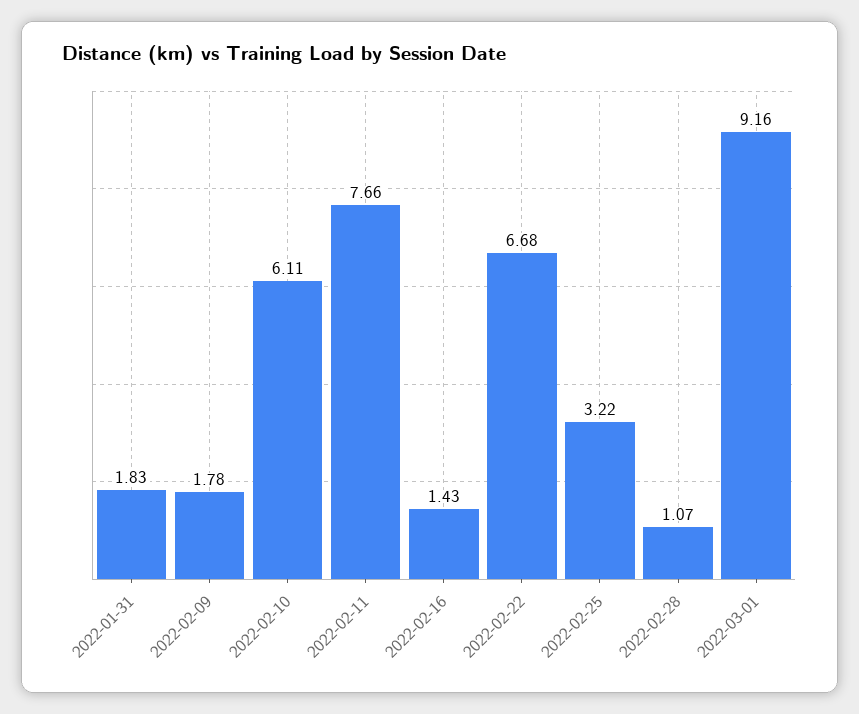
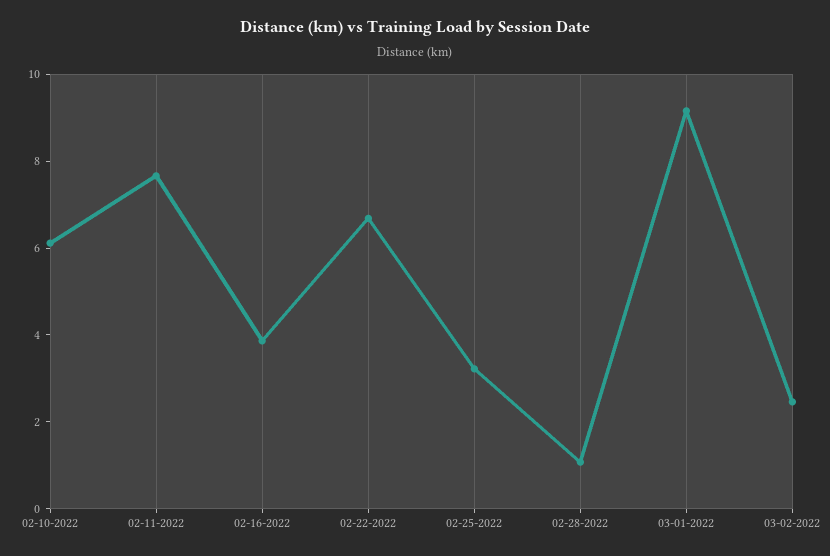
2022-01-31: 1.83 -> none
2022-02-09: 1.78 -> none
2022-02-16: 1.43 -> 4
03-02-2022: none -> 2.5

